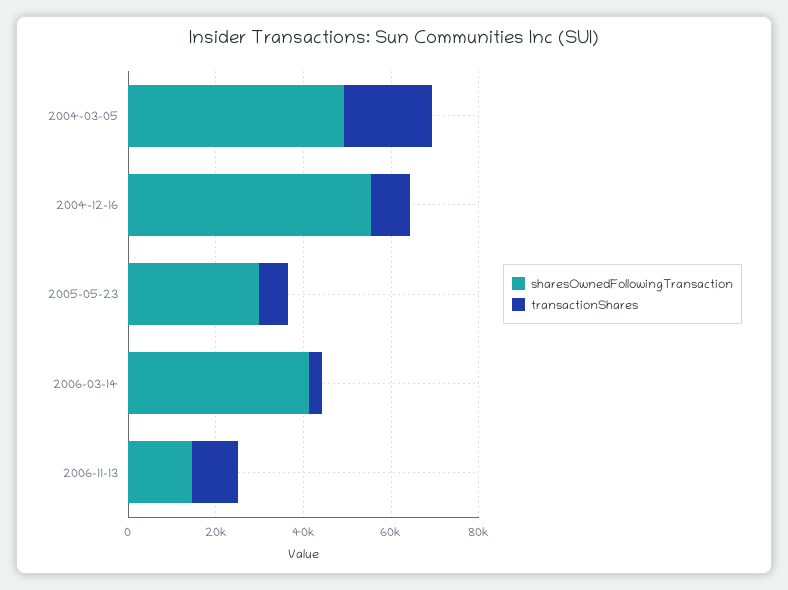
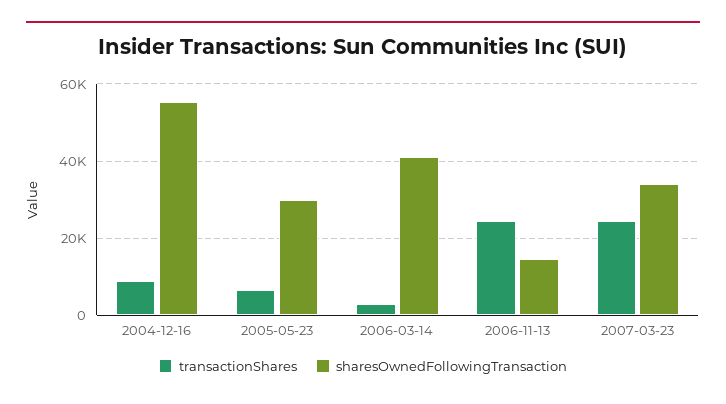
sharesOwnedFollowingTransaction, 2004-03-05: 50000 -> none
transactionShares, 2004-03-05: 20000 -> none
transactionShares, 2006-11-13: 10000 -> 24000
transactionShares, 2007-03-23: none -> 24000
sharesOwnedFollowingTransaction, 2007-03-23: none -> 34000

